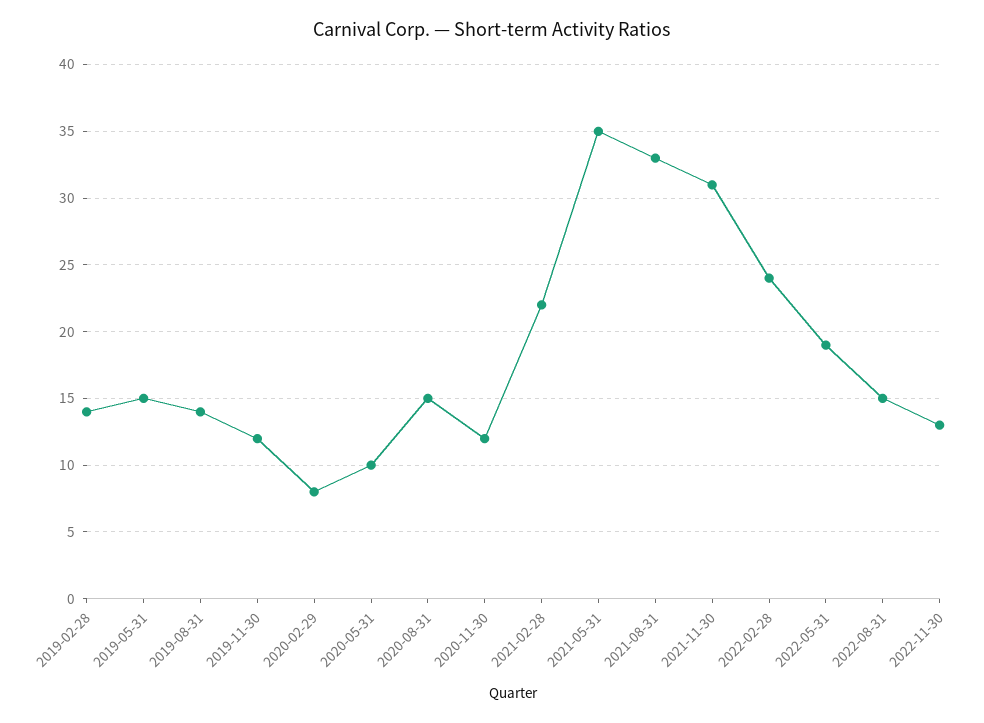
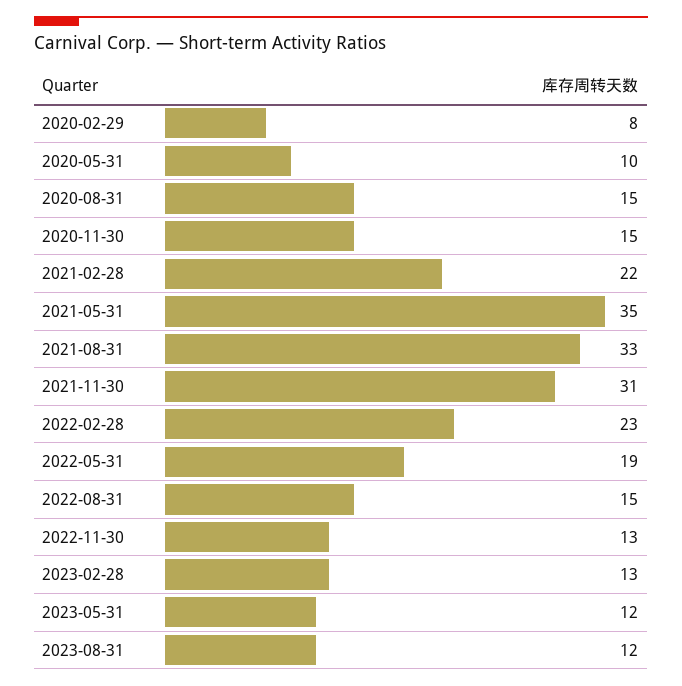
2019-02-28: 14 -> none
2019-05-31: 15 -> none
2019-08-31: 14 -> none
2019-11-30: 12 -> none
2020-11-30: 12 -> 15
2022-02-28: 24 -> 23
2023-02-28: none -> 13
2023-05-31: none -> 12
2023-08-31: none -> 12

